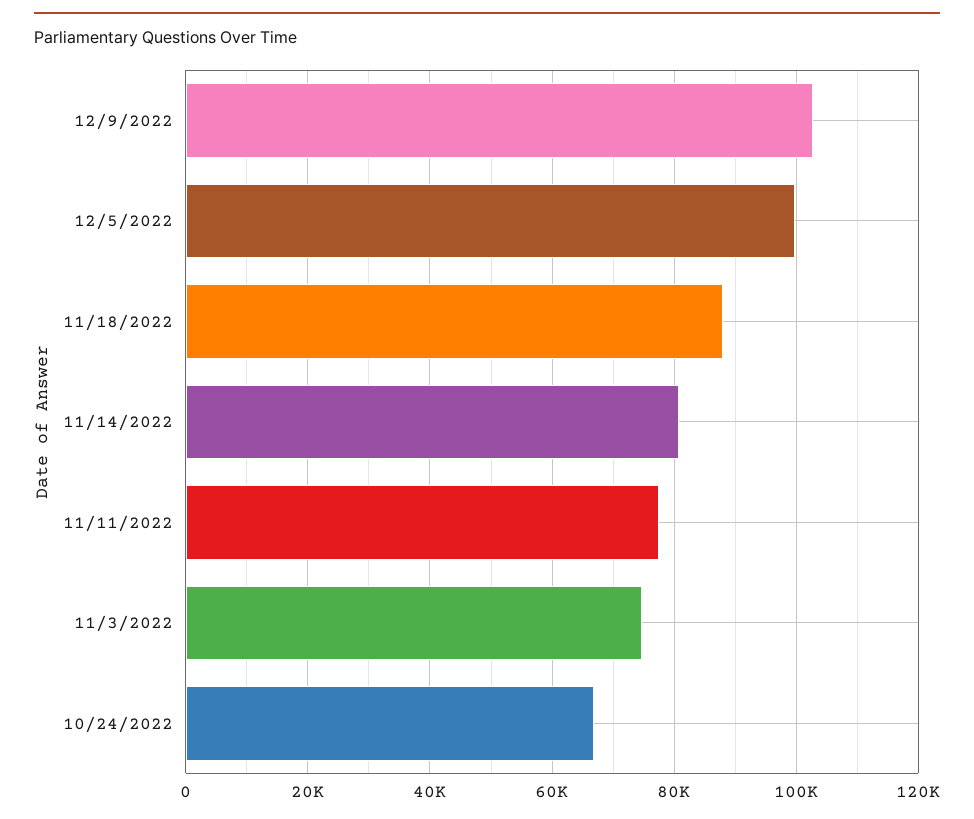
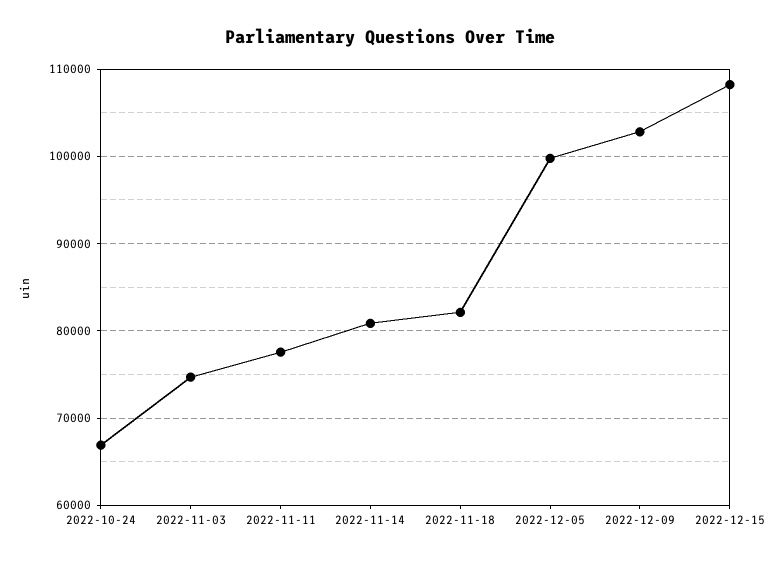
11/18/2022: 88000 -> 82000
2022-12-15: none -> 108000

